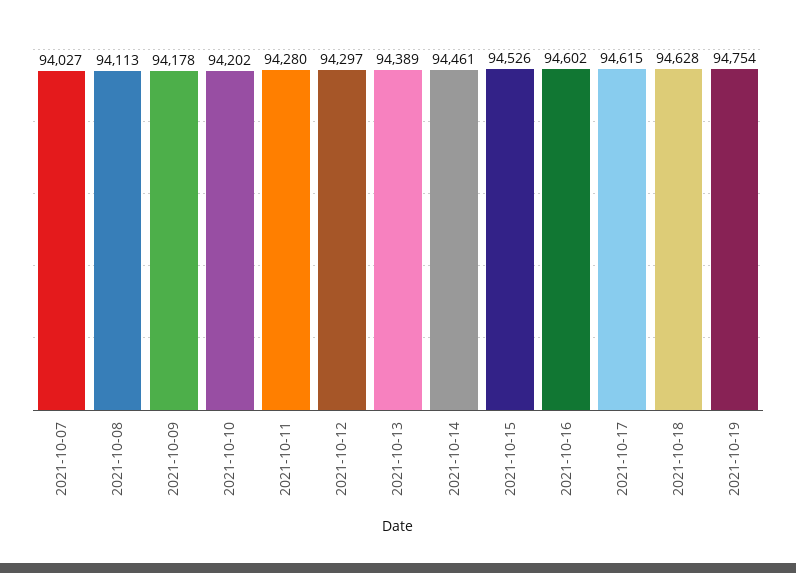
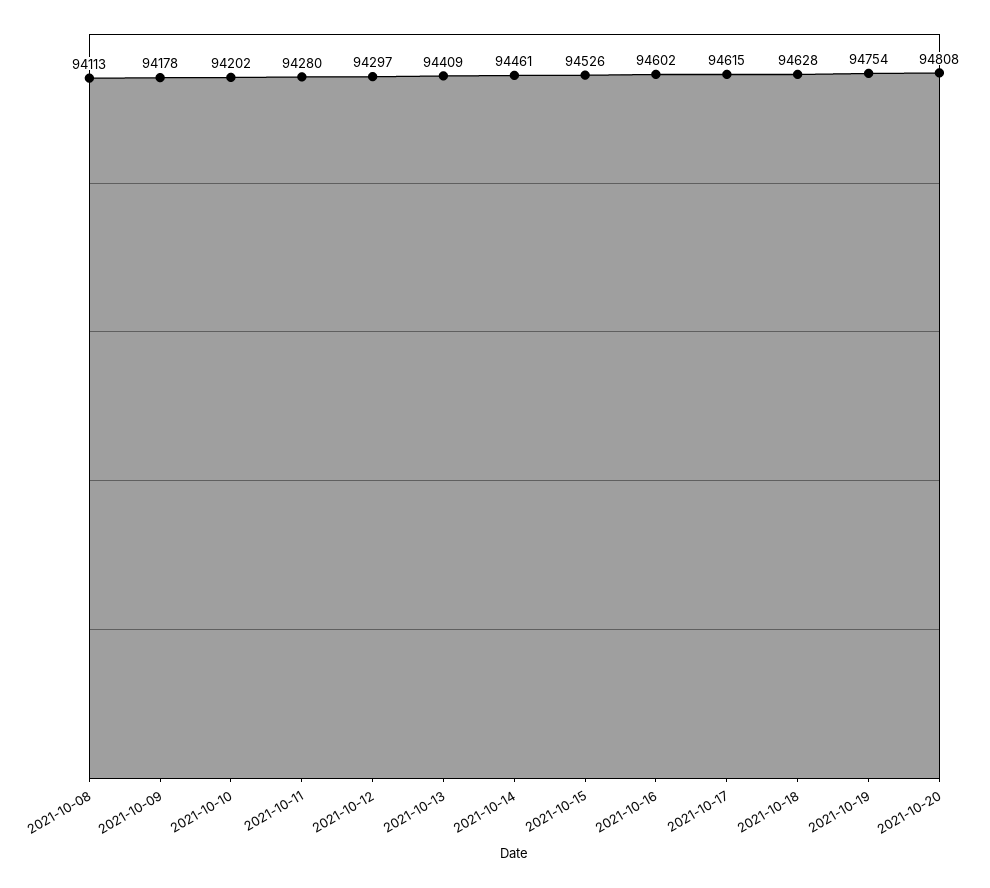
2021-10-07: 94027 -> none
2021-10-13: 94389 -> 94409
2021-10-20: none -> 94808

